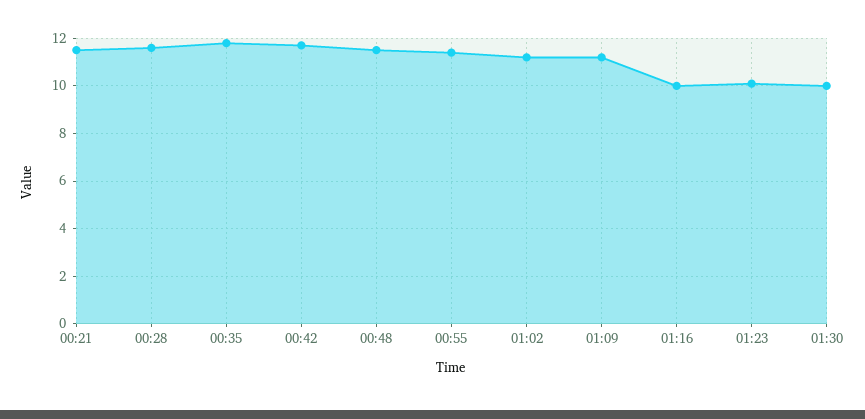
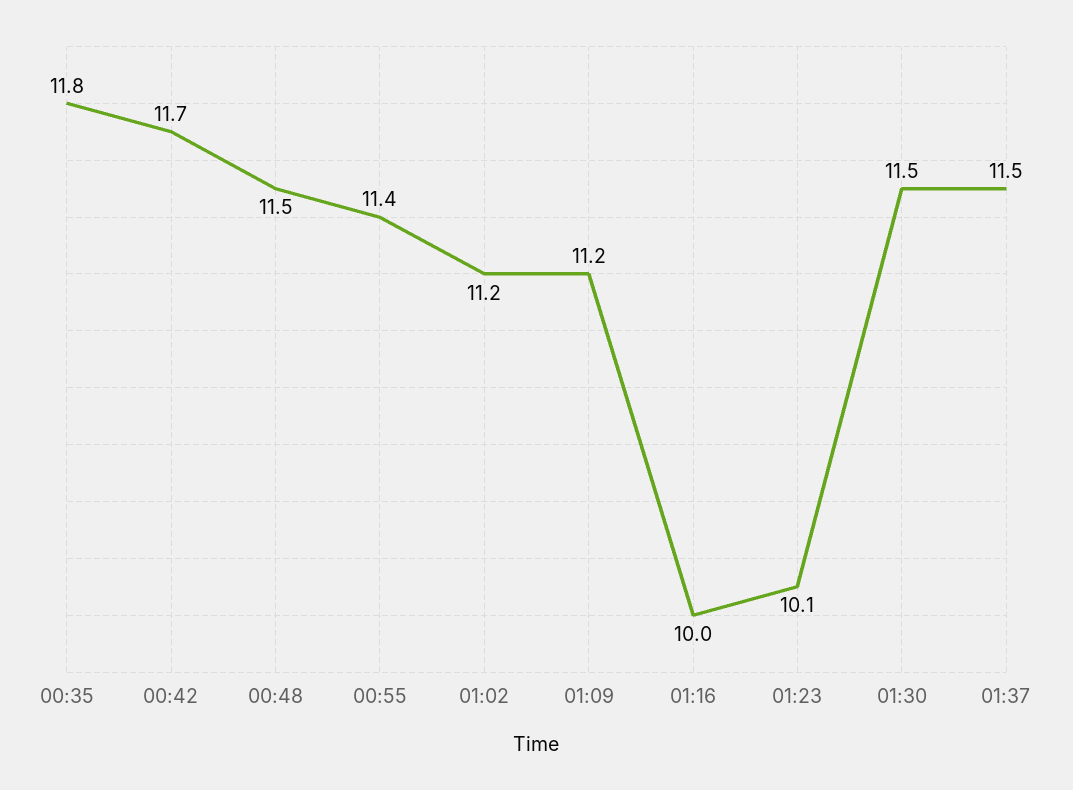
00:21: 11.5 -> none
00:28: 11.5 -> none
01:30: 10 -> 11.5
01:37: none -> 11.5

